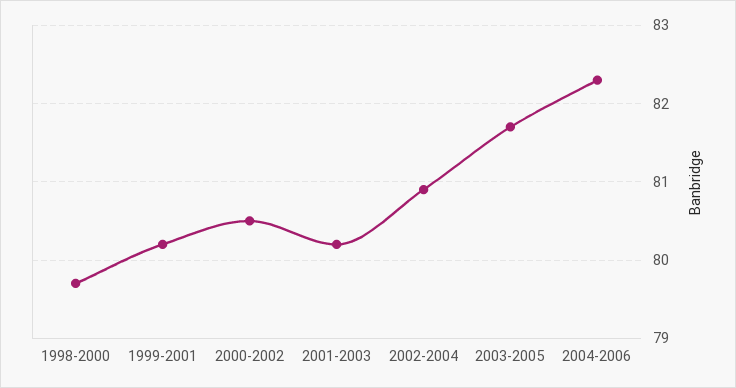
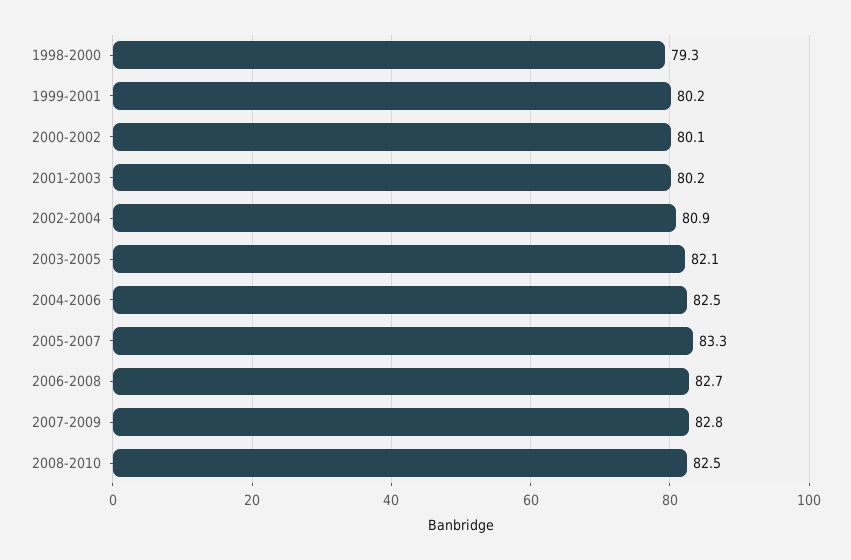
1998-2000: 79.7 -> 79.3
2000-2002: 80.5 -> 80.1
2003-2005: 81.7 -> 82.1
2004-2006: 82.3 -> 82.5
2005-2007: none -> 83.3
2006-2008: none -> 82.7
2007-2009: none -> 82.8
2008-2010: none -> 82.5

